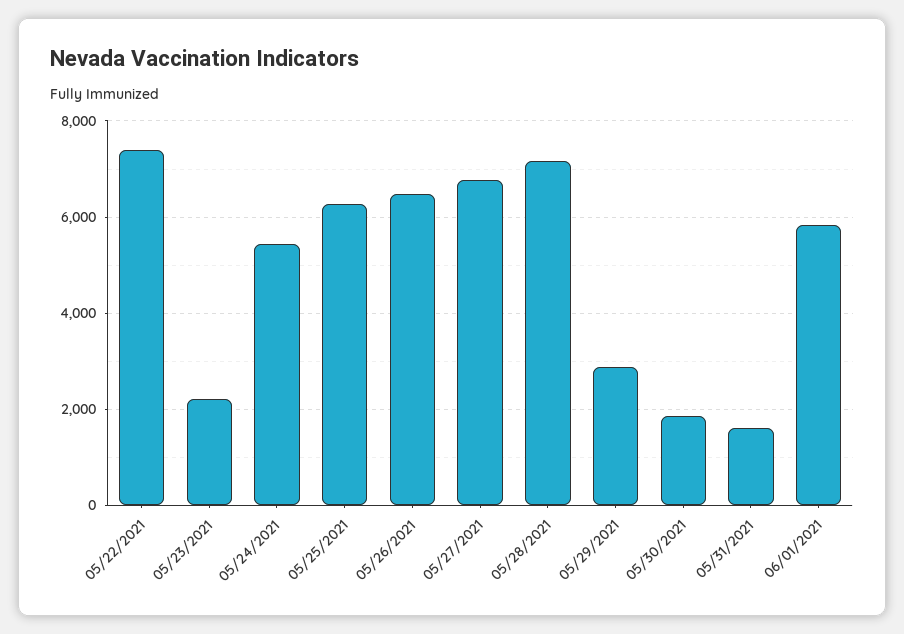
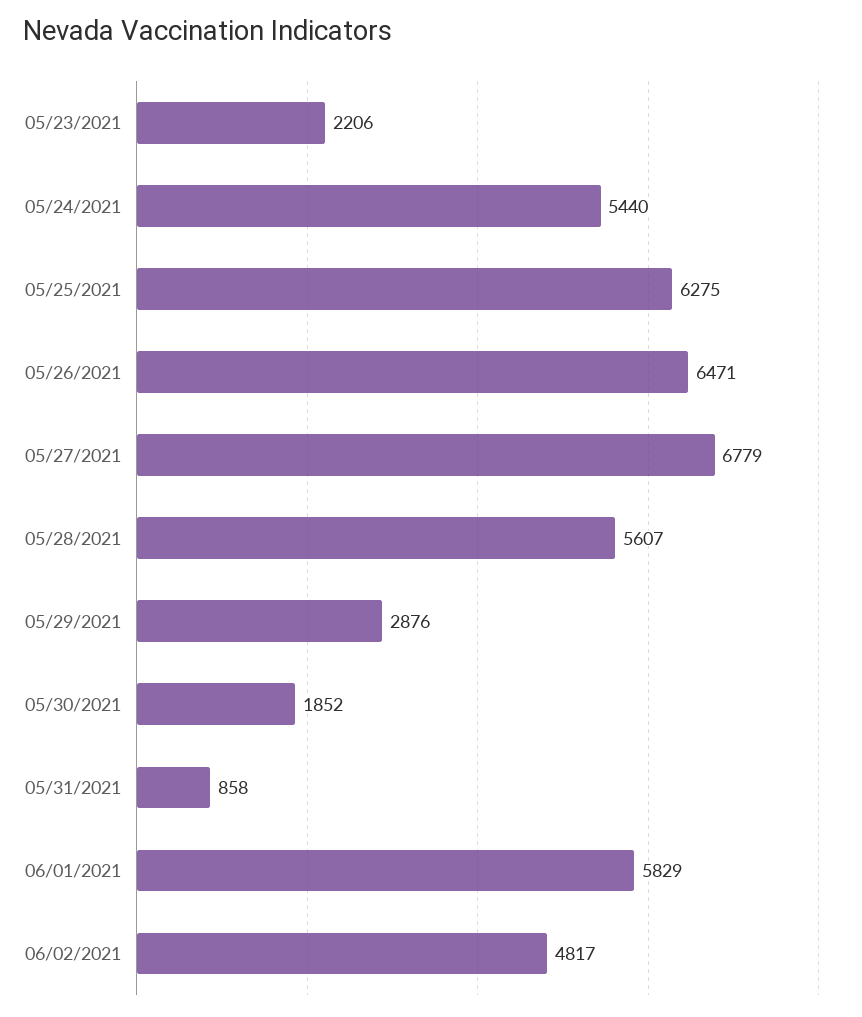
05/22/2021: 7400 -> none
05/28/2021: 7200 -> 5607
05/31/2021: 1600 -> 858
06/02/2021: none -> 4817

